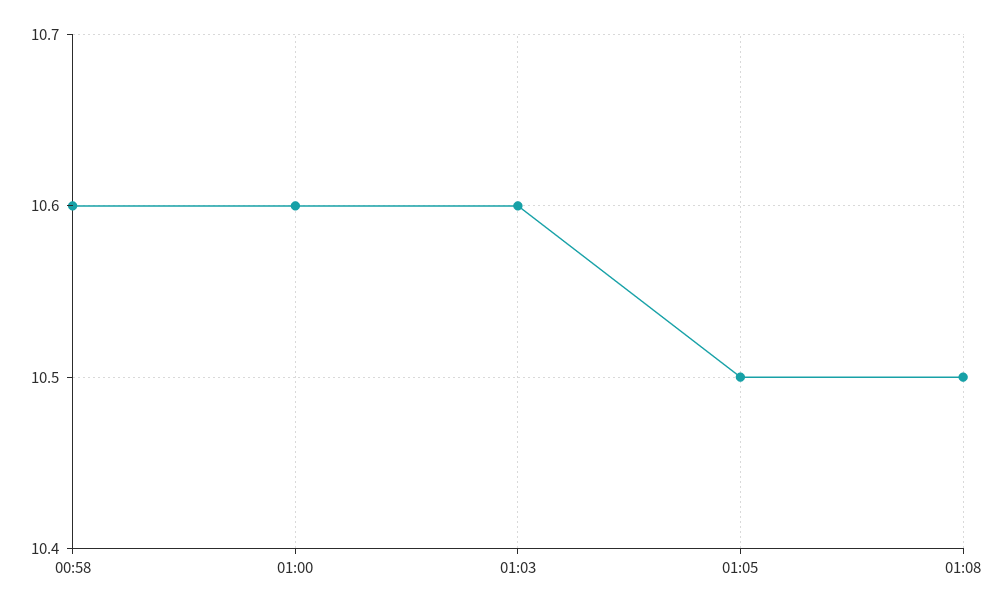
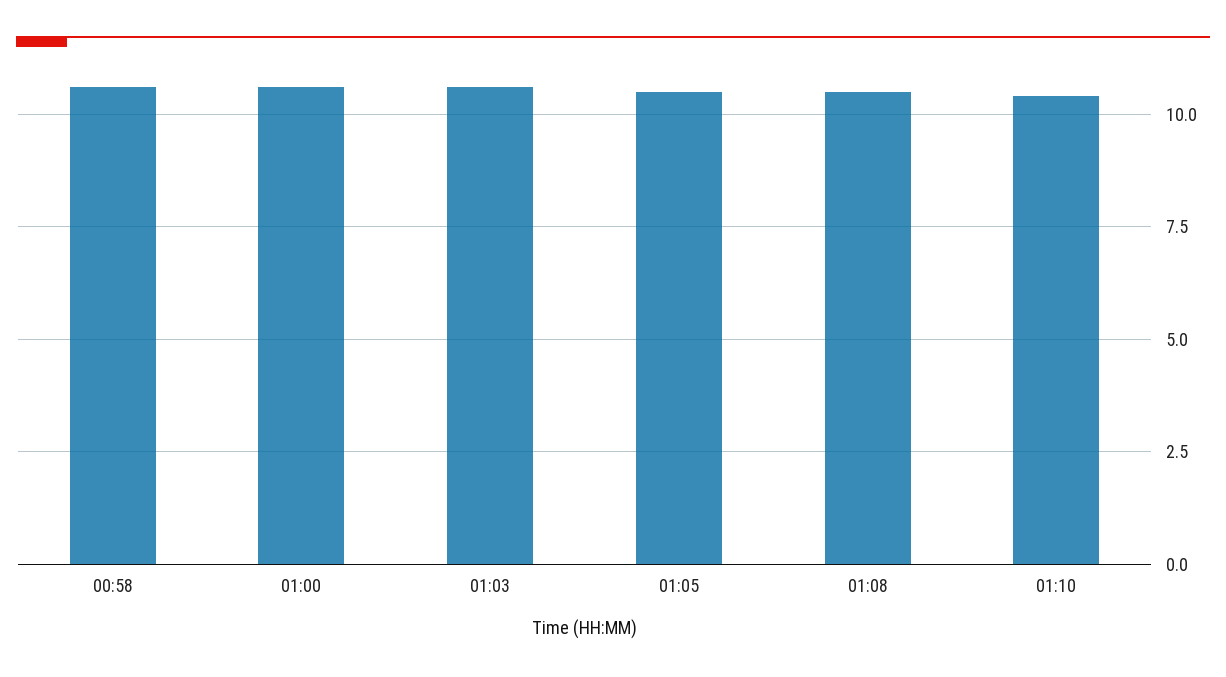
01:10: none -> 10.5

